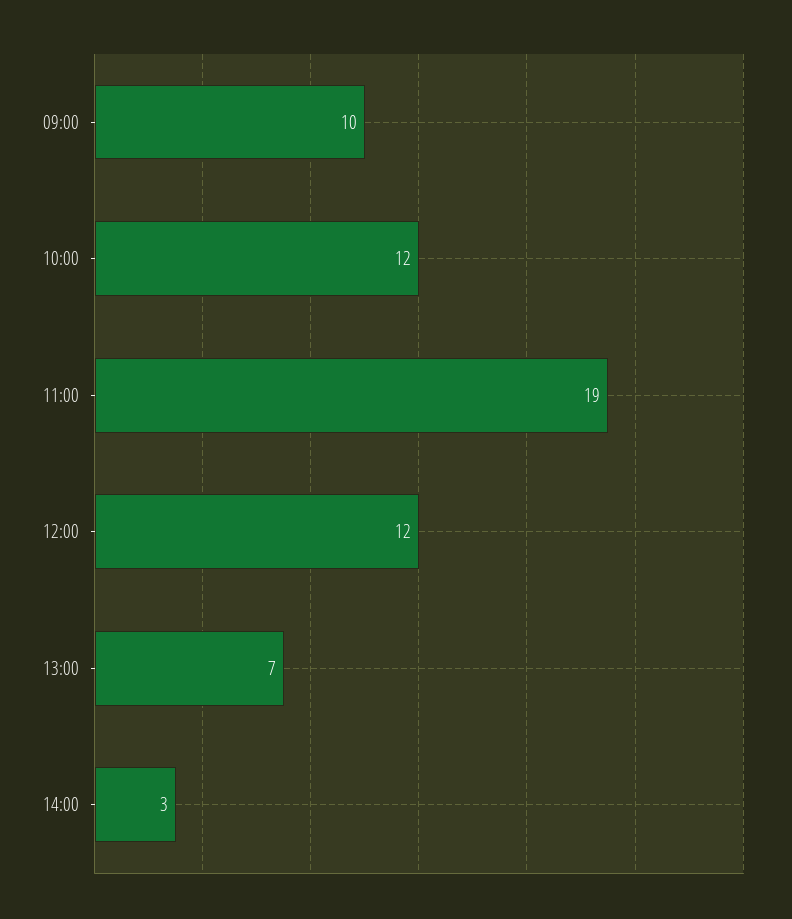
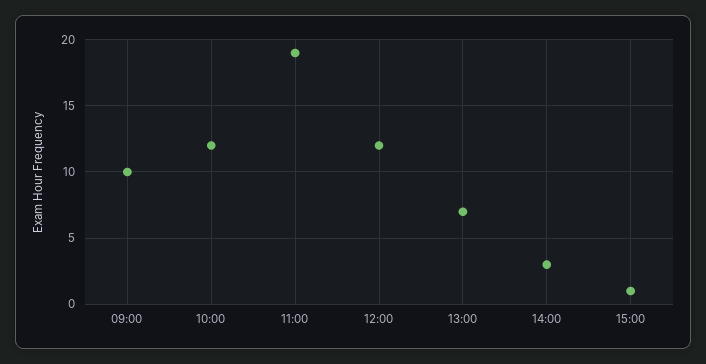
15:00: none -> 1

